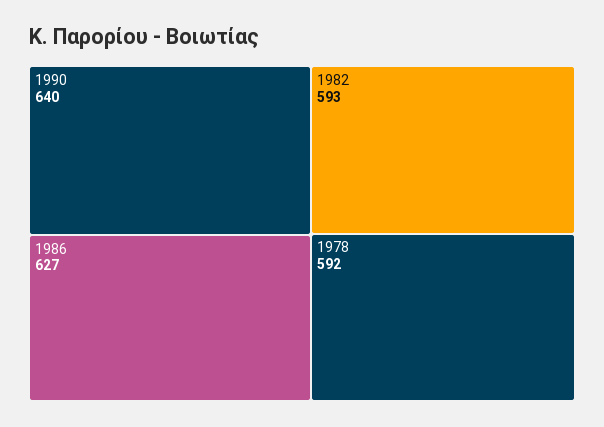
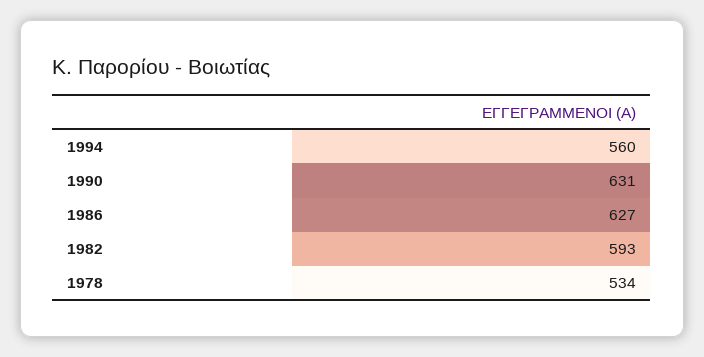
1990: 640 -> 631
1978: 592 -> 534
1994: none -> 560

